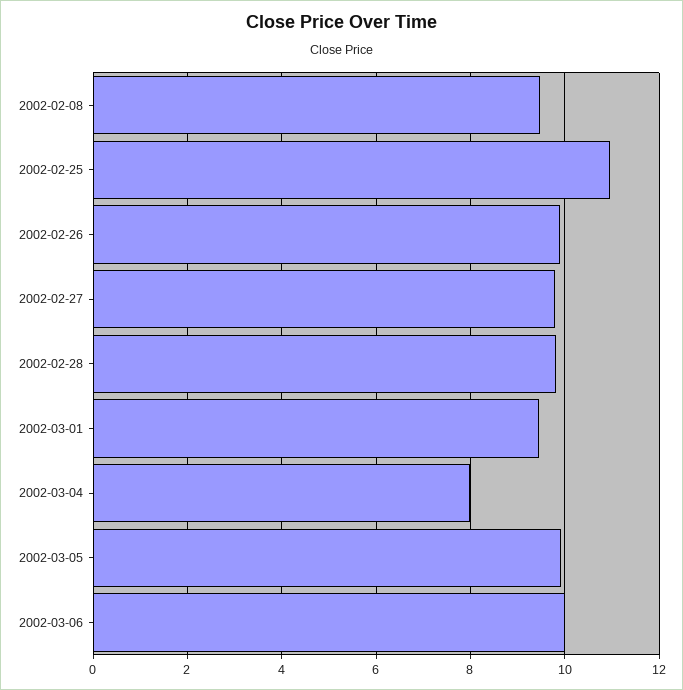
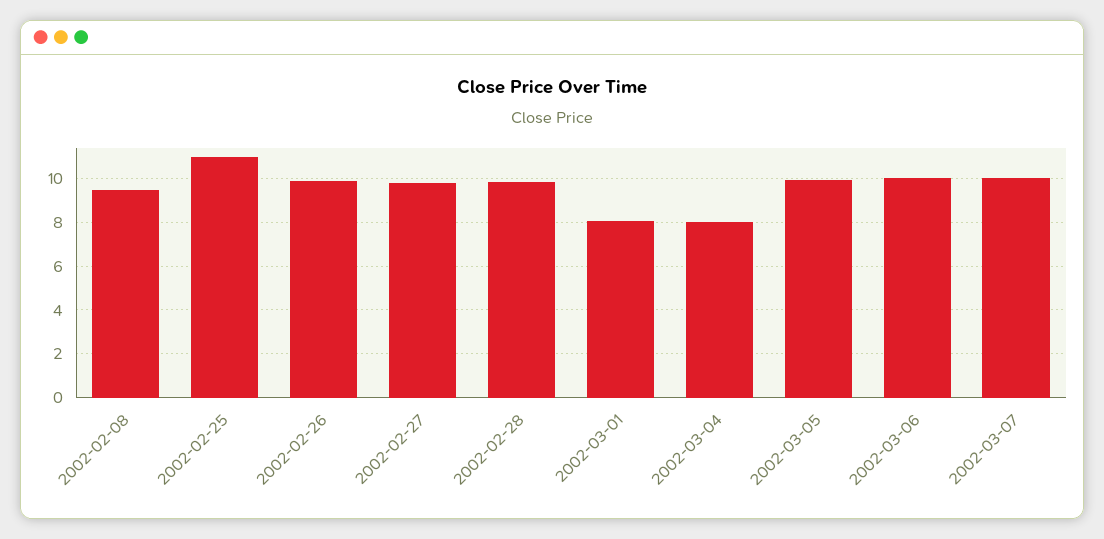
2002-03-01: 9.4 -> 8
2002-03-07: none -> 10

